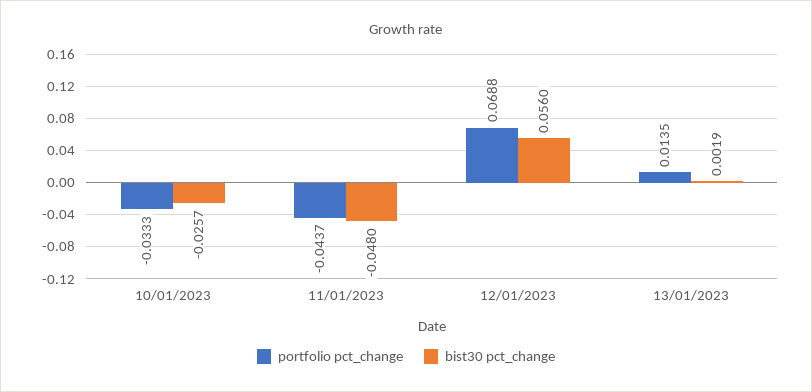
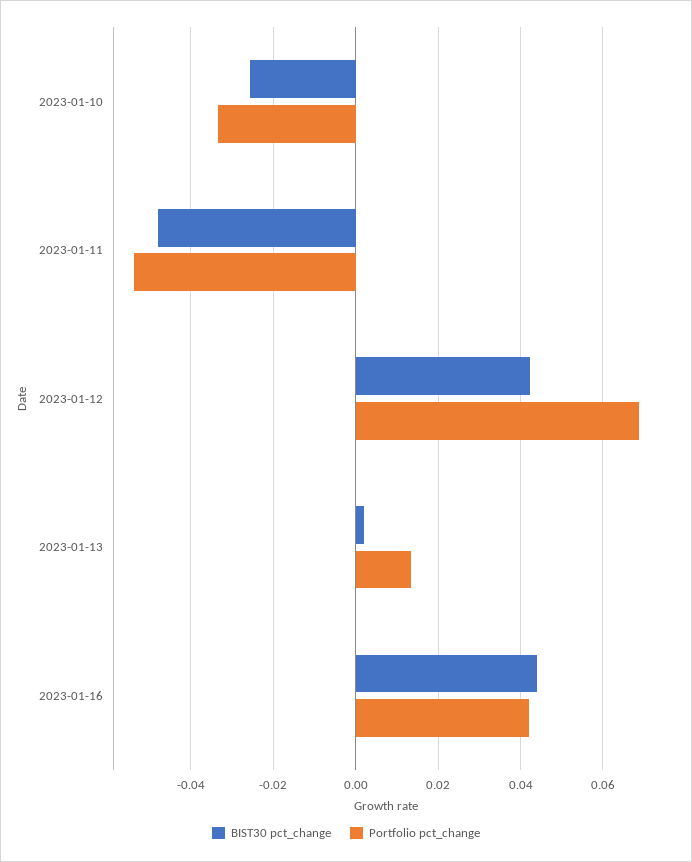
portfolio pct_change, 11/01/2023: -0.0437 -> -0.054
bist30 pct_change, 12/01/2023: 0.056 -> 0.042
bist30 pct_change, 2023-01-16: none -> 0.044
portfolio pct_change, 2023-01-16: none -> 0.042

